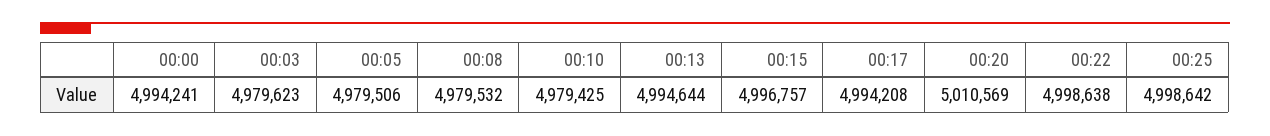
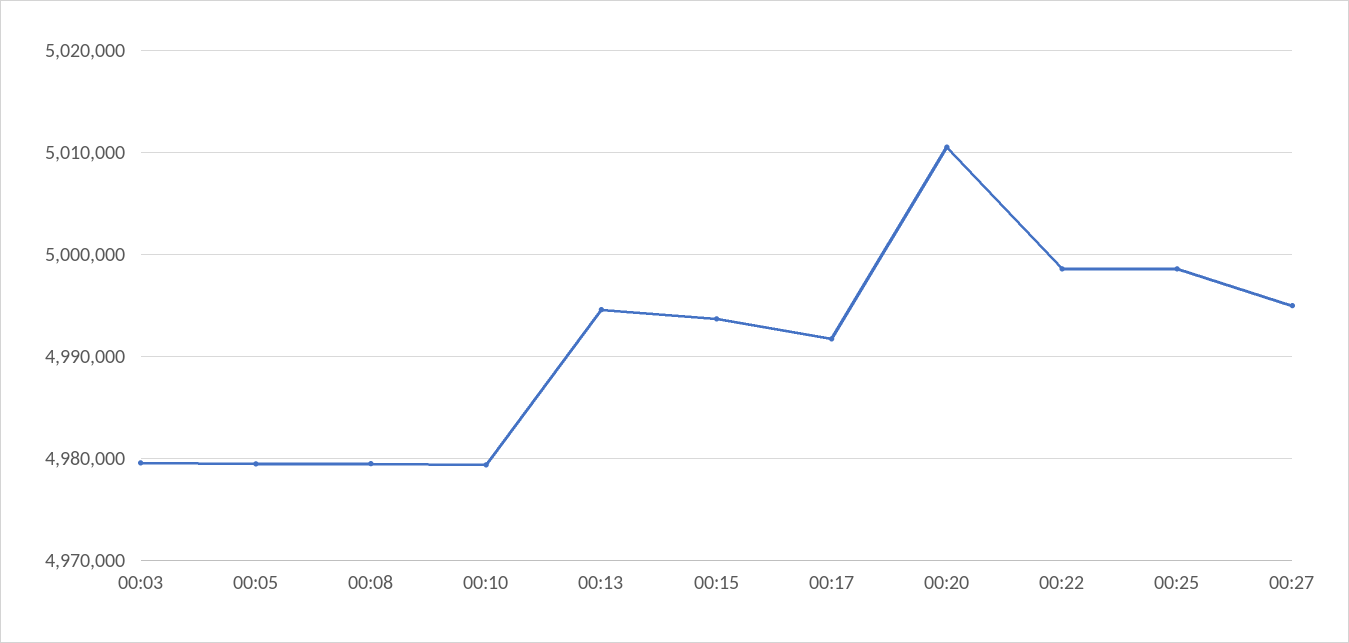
00:00: 4994241 -> none
00:15: 4996757 -> 4994000
00:17: 4994208 -> 4992000
00:27: none -> 4995000

